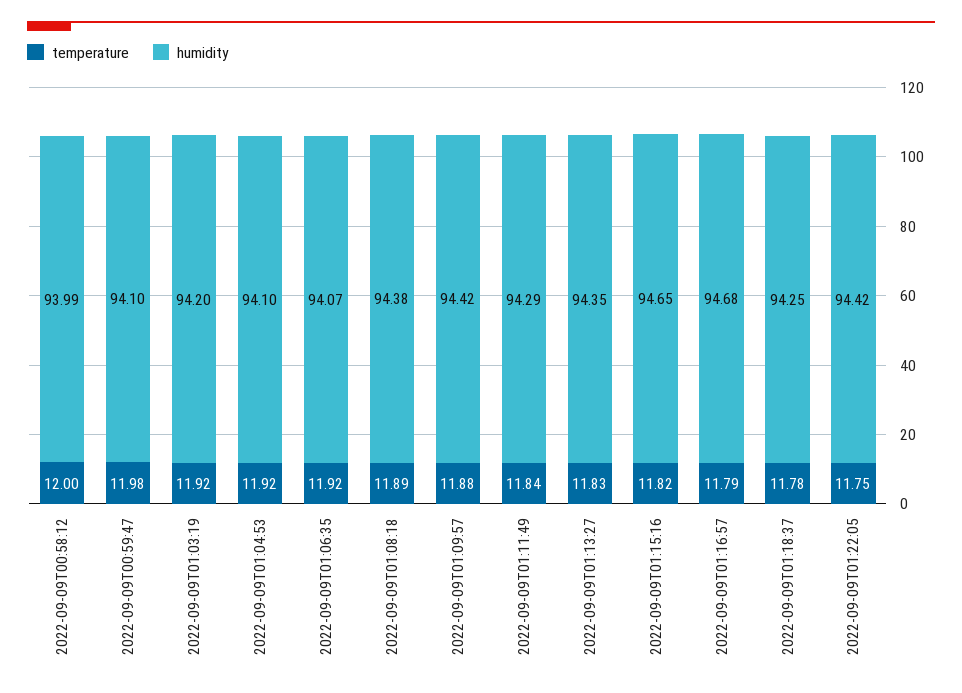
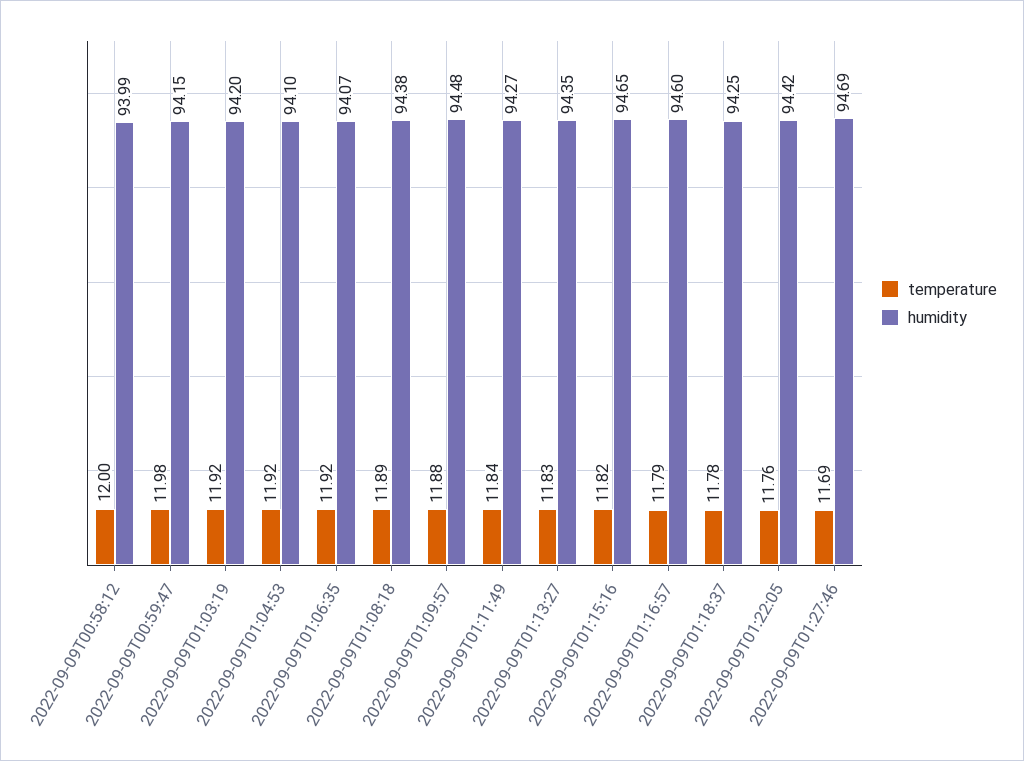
humidity, 2022-09-09T00:59:47: 94.1 -> 94.15
humidity, 2022-09-09T01:09:57: 94.42 -> 94.48
humidity, 2022-09-09T01:11:49: 94.29 -> 94.27
humidity, 2022-09-09T01:16:57: 94.68 -> 94.6
temperature, 2022-09-09T01:22:05: 11.75 -> 11.76
temperature, 2022-09-09T01:27:46: none -> 11.69
humidity, 2022-09-09T01:27:46: none -> 94.69

